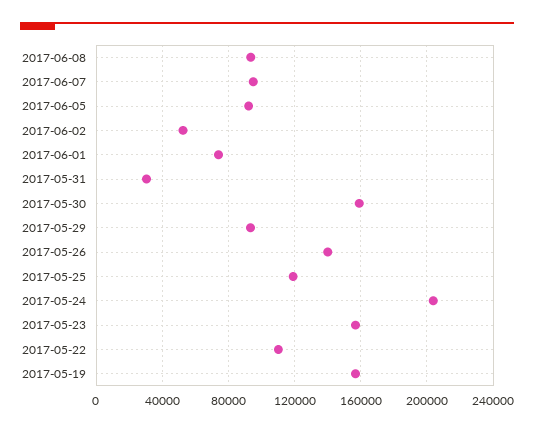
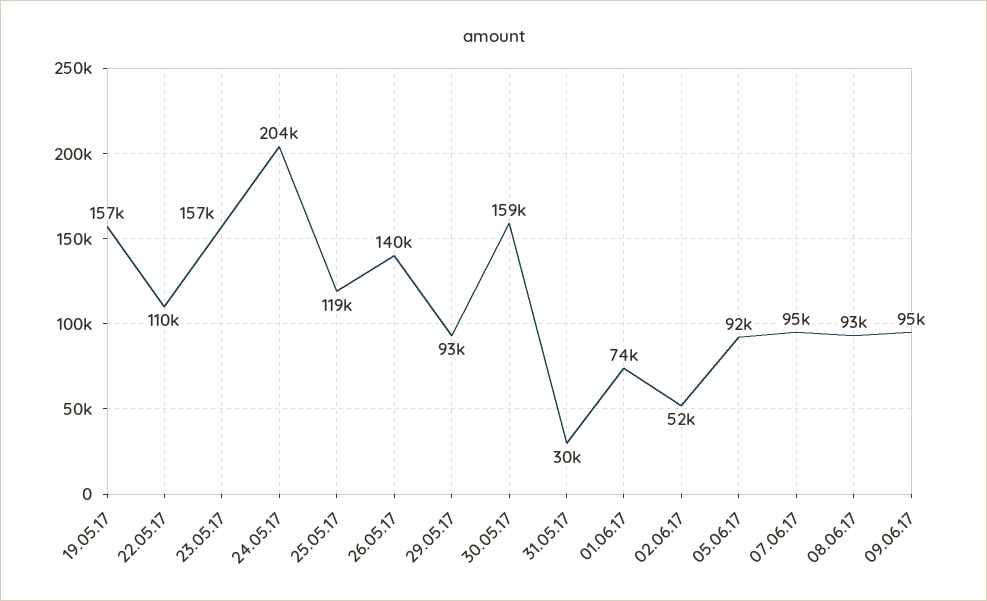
09.06.17: none -> 95000

